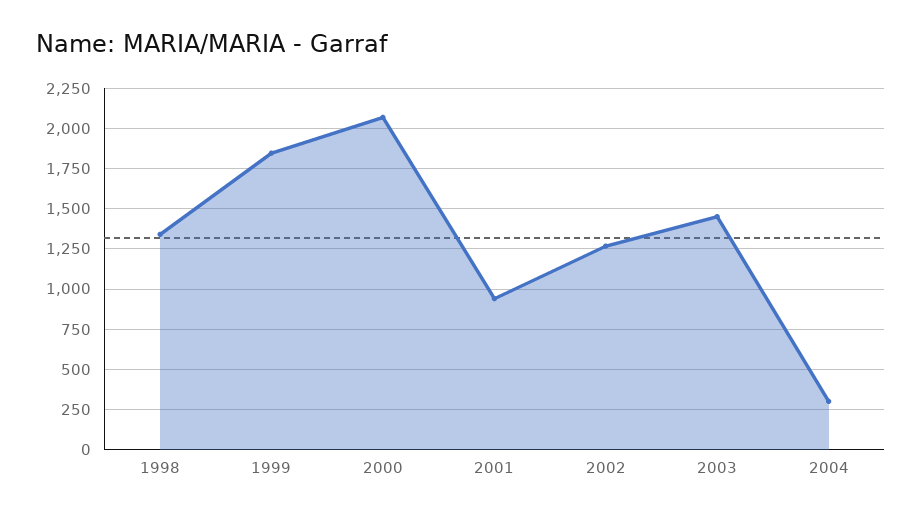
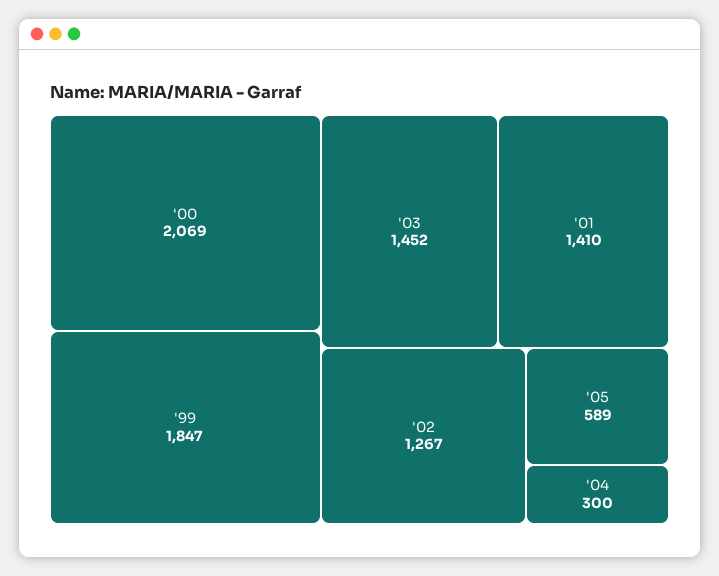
1998: 1350 -> none
2001: 950 -> 1410
'05: none -> 589

